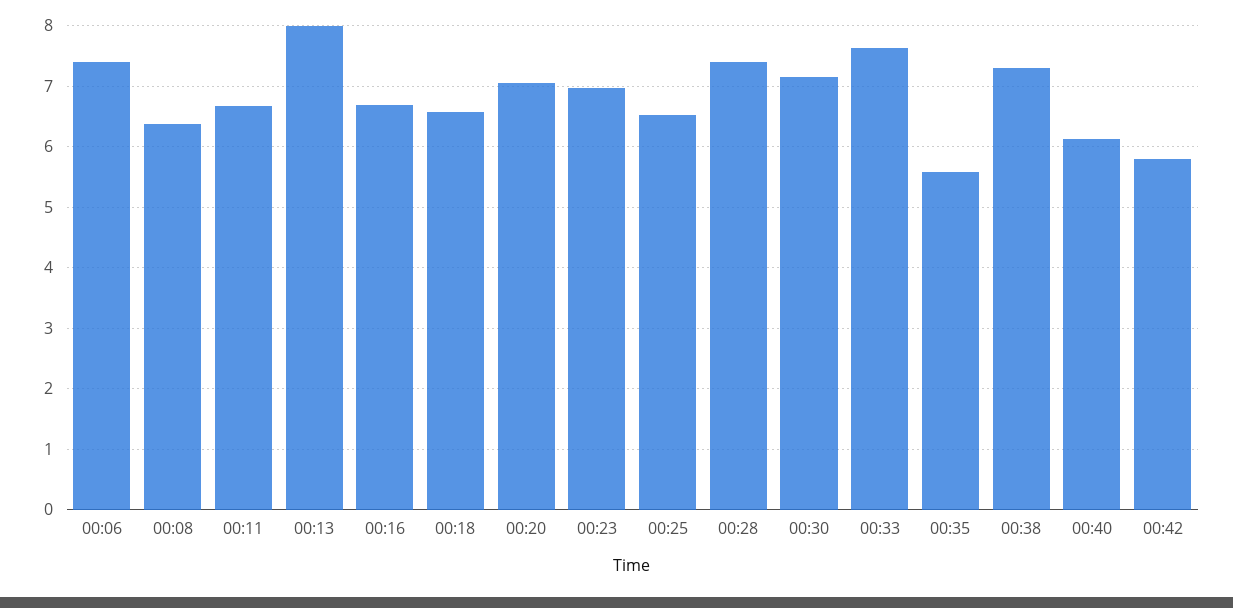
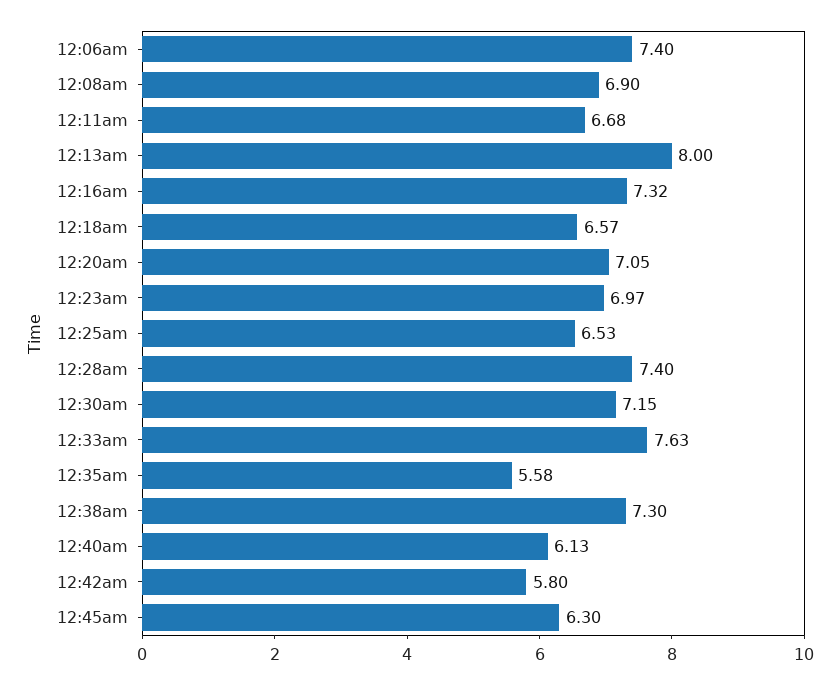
00:08: 6.4 -> 6.9
00:16: 6.7 -> 7.32
12:45am: none -> 6.3

